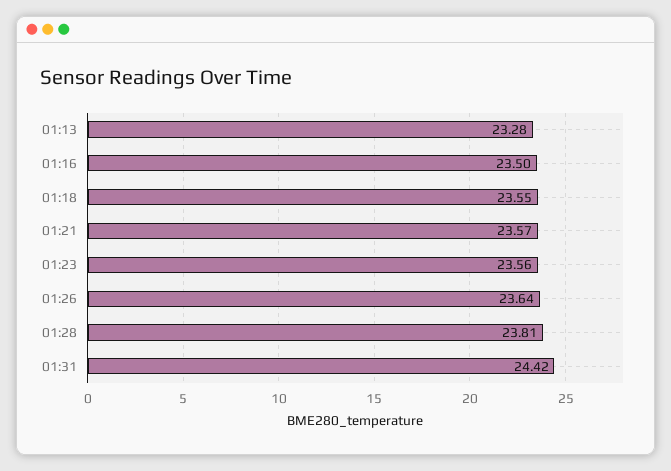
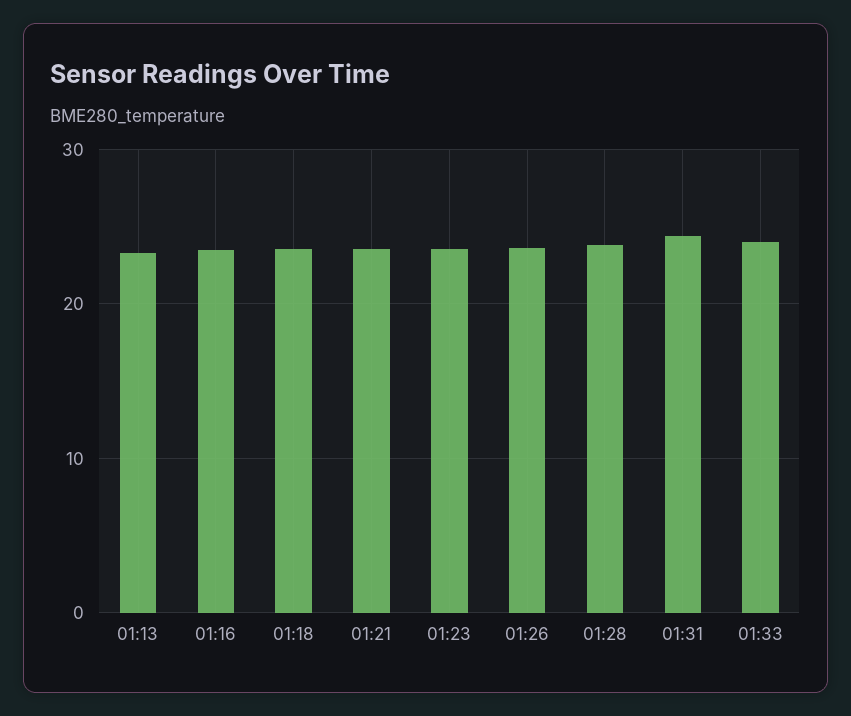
01:33: none -> 24

